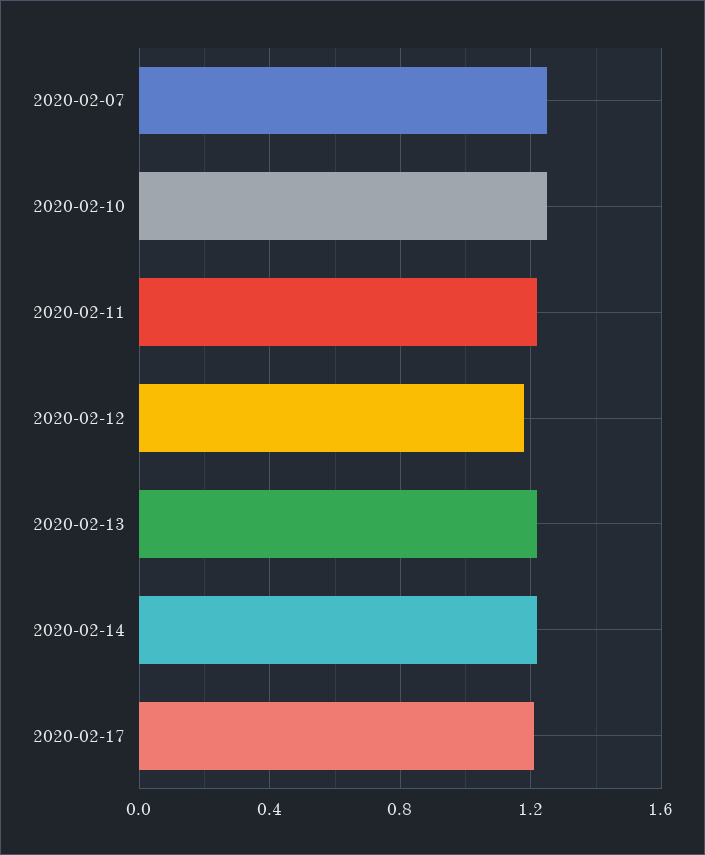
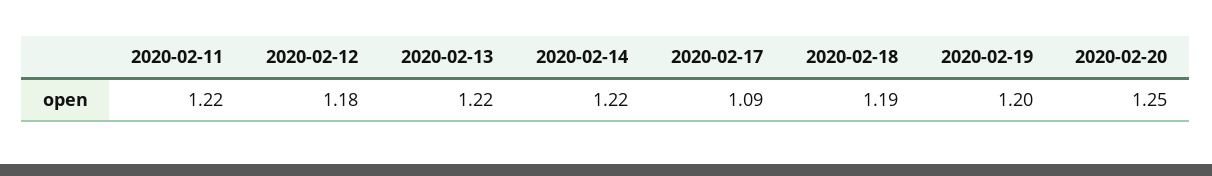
2020-02-07: 1.25 -> none
2020-02-10: 1.25 -> none
2020-02-17: 1.2 -> 1.09
2020-02-18: none -> 1.19
2020-02-19: none -> 1.2
2020-02-20: none -> 1.25

